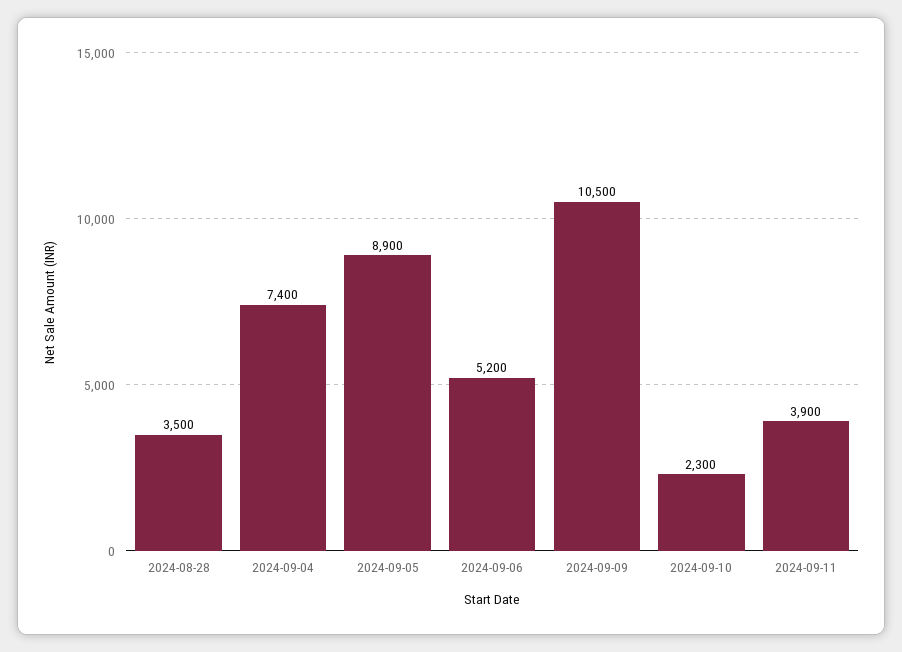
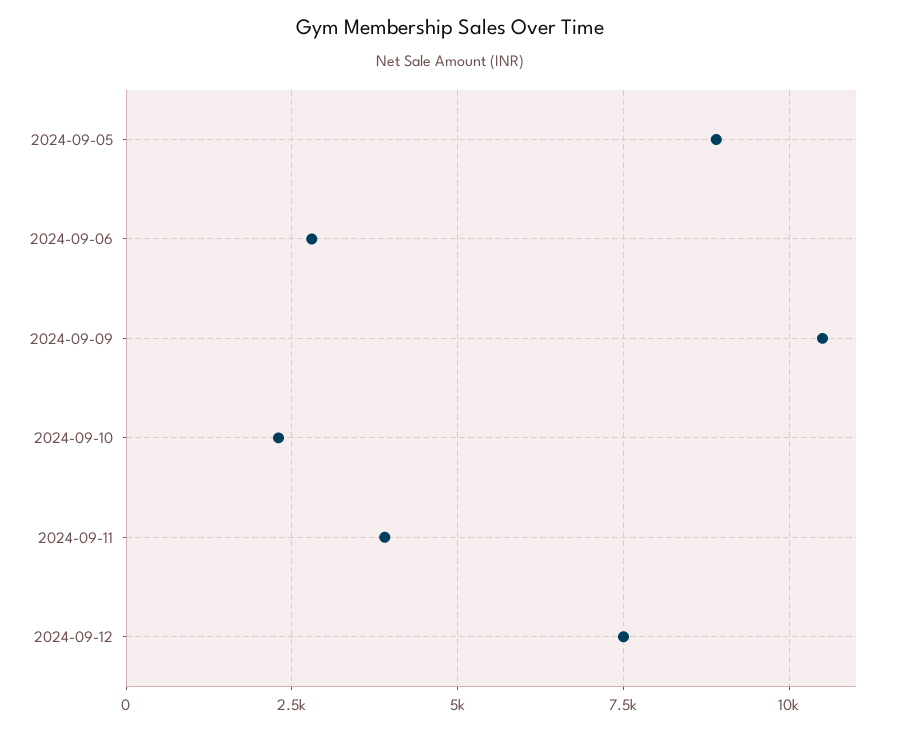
2024-08-28: 3500 -> none
2024-09-04: 7400 -> none
2024-09-06: 5200 -> 2750
2024-09-12: none -> 7500

